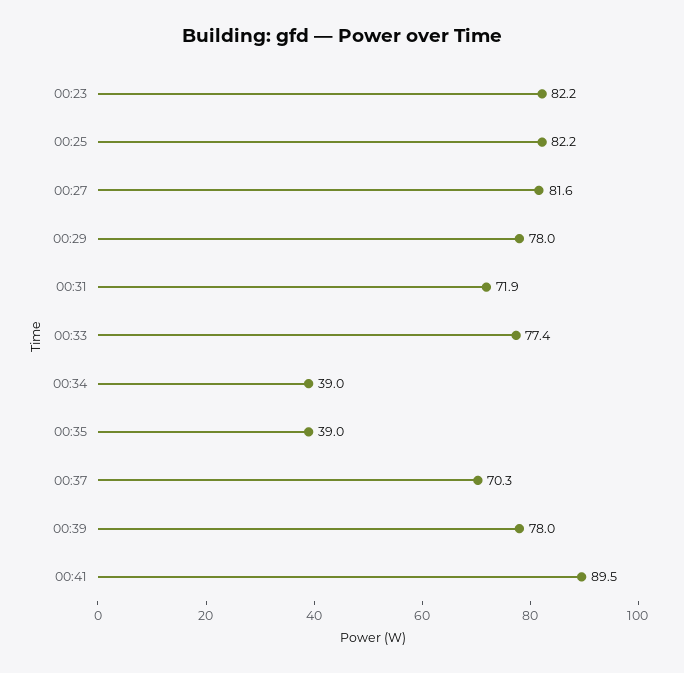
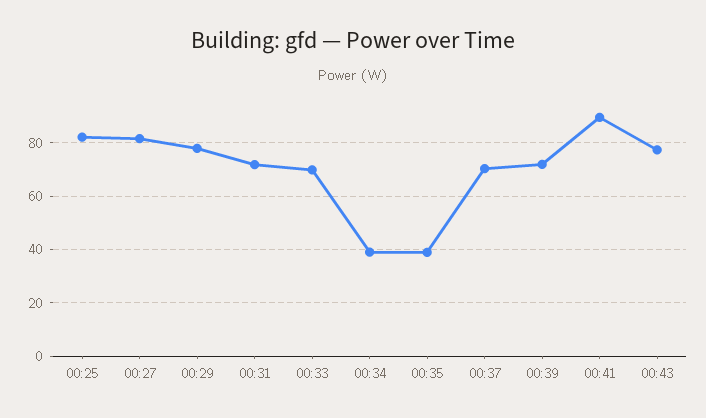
00:23: 82.2 -> none
00:33: 77.4 -> 70
00:39: 78 -> 72.5
00:43: none -> 77.5

